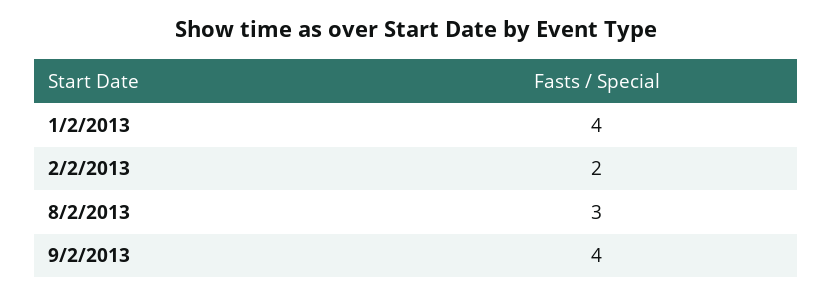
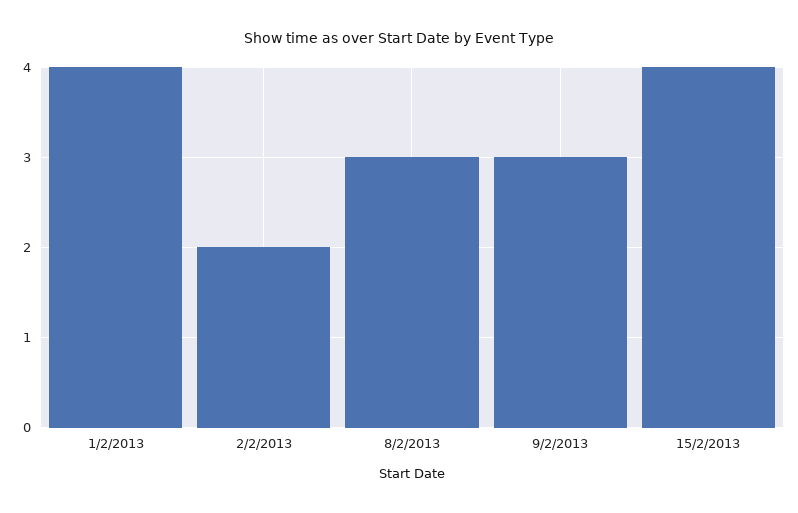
9/2/2013: 4 -> 3
15/2/2013: none -> 4

